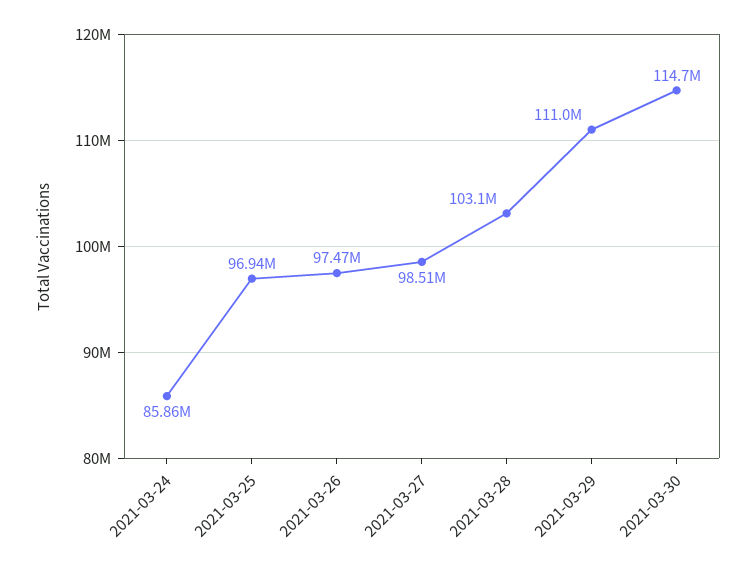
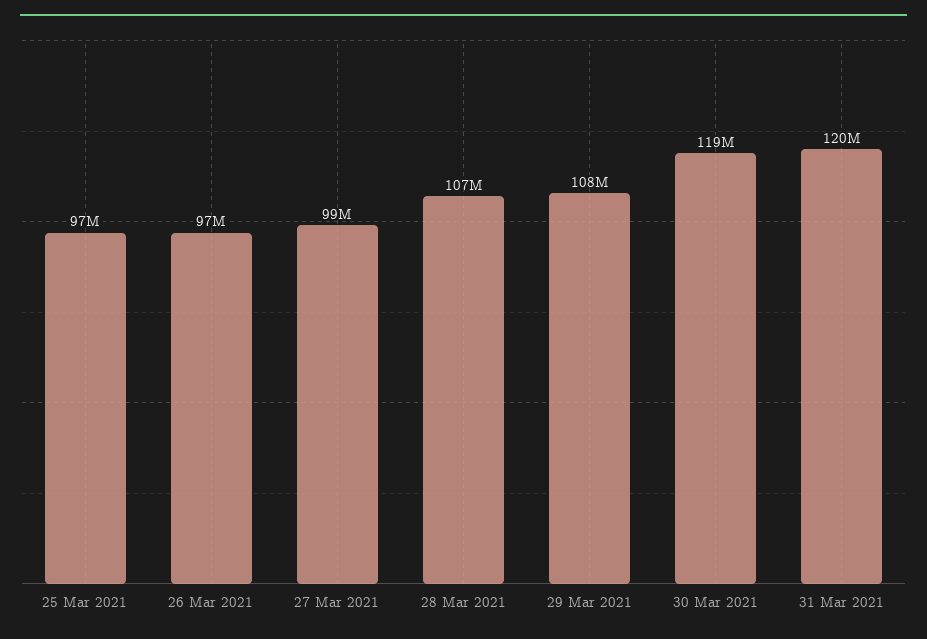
2021-03-24: 85860000 -> none
2021-03-28: 103100000 -> 107000000
2021-03-29: 111000000 -> 108000000
2021-03-30: 114700000 -> 119000000
31 Mar 2021: none -> 120000000

